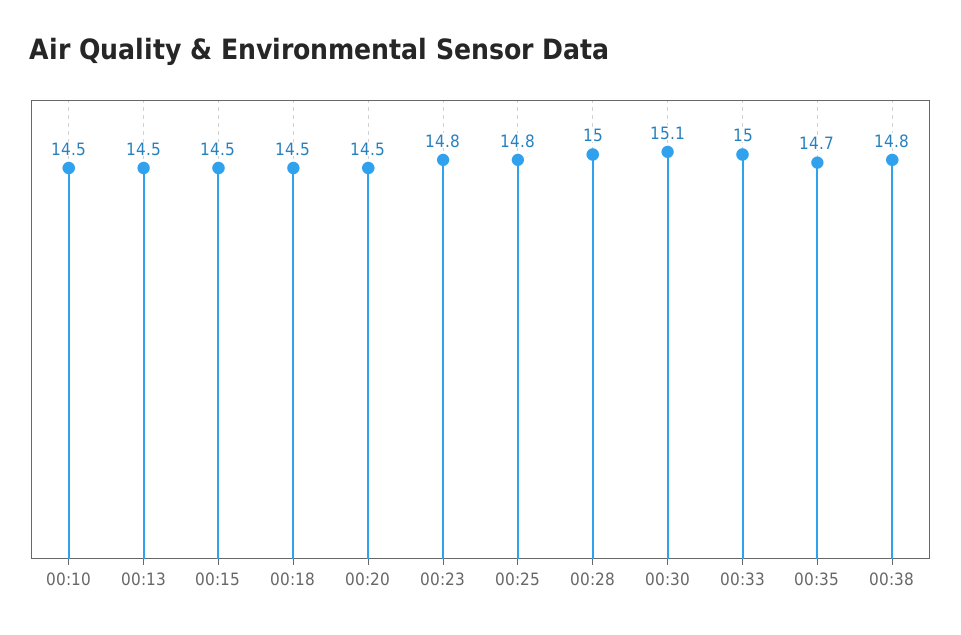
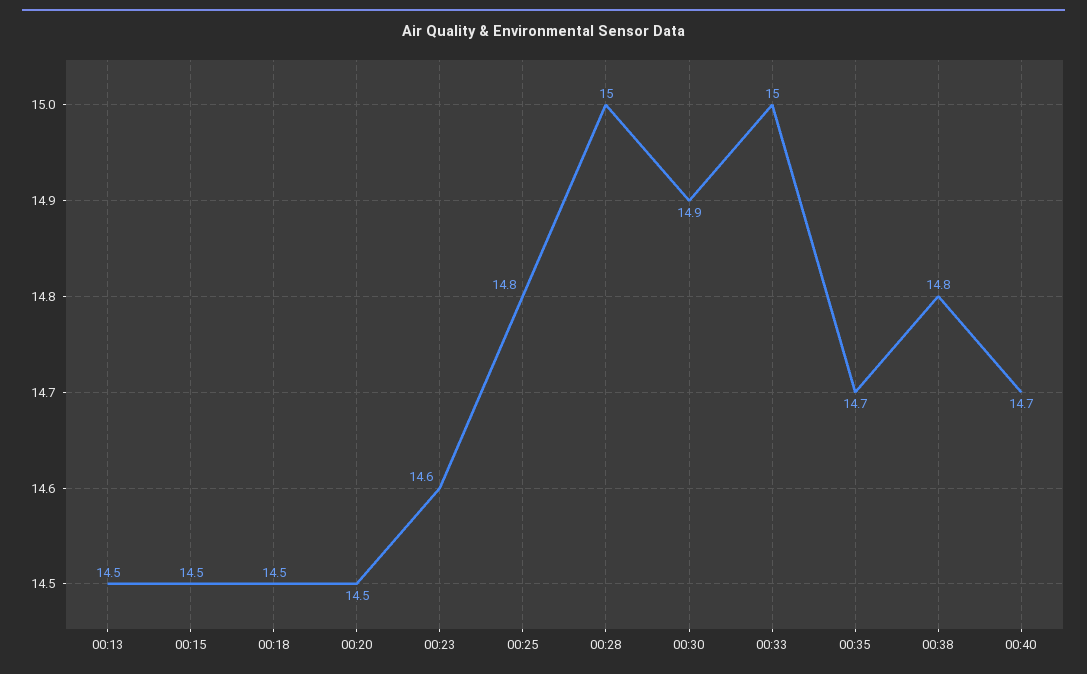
00:10: 14.5 -> none
00:23: 14.8 -> 14.6
00:30: 15.1 -> 14.9
00:40: none -> 14.7

